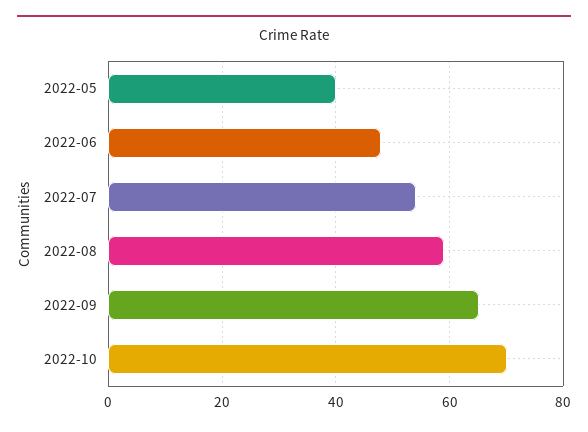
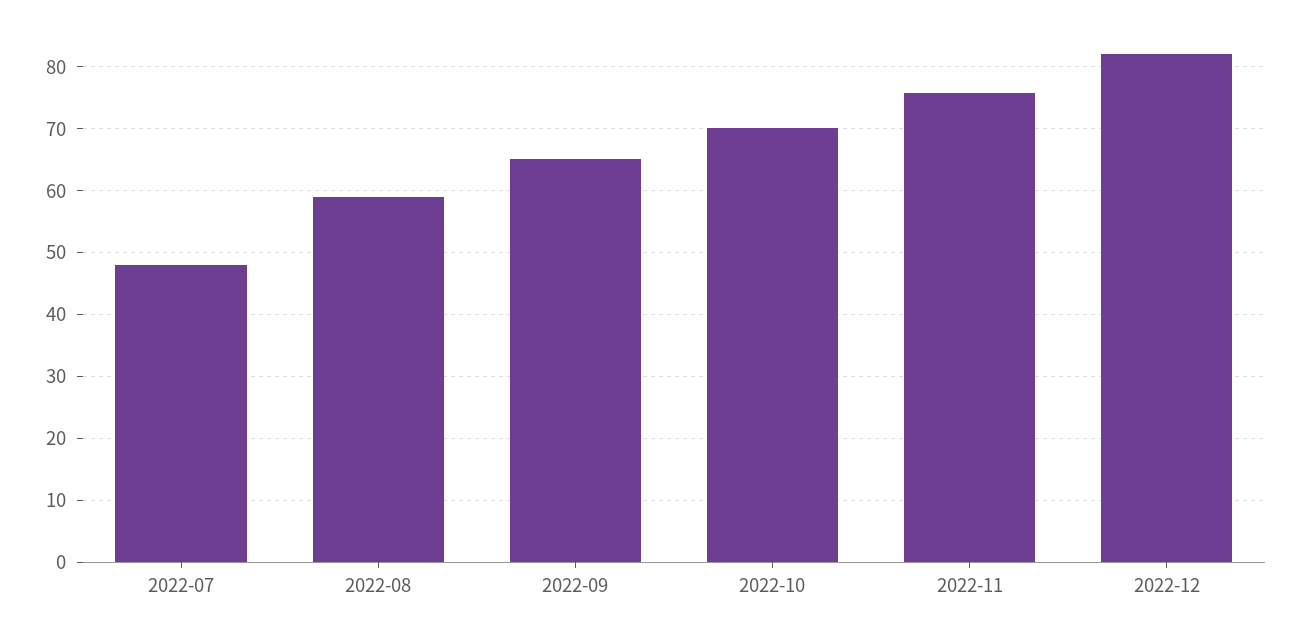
2022-05: 40 -> none
2022-06: 48 -> none
2022-07: 54 -> 48
2022-11: none -> 76
2022-12: none -> 82

